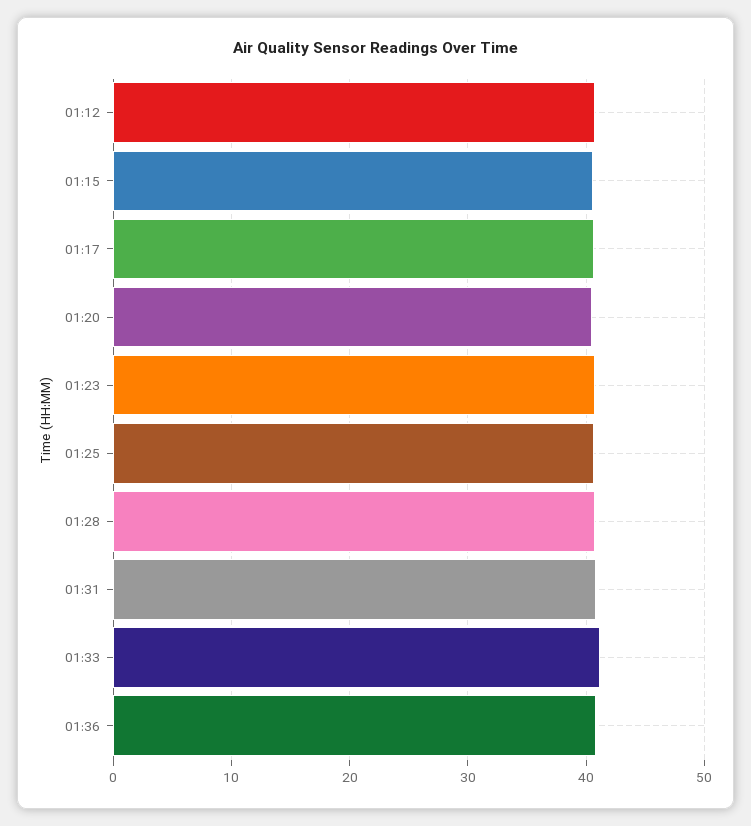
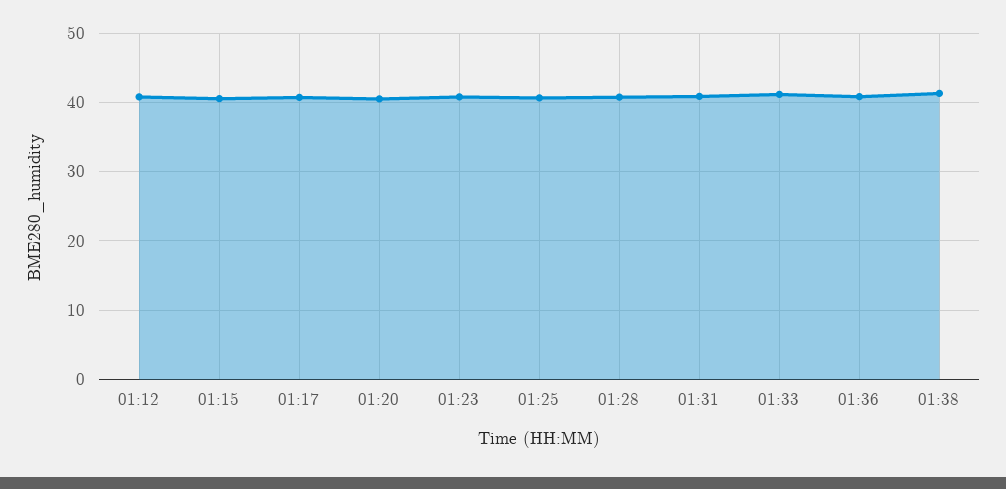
01:38: none -> 41

